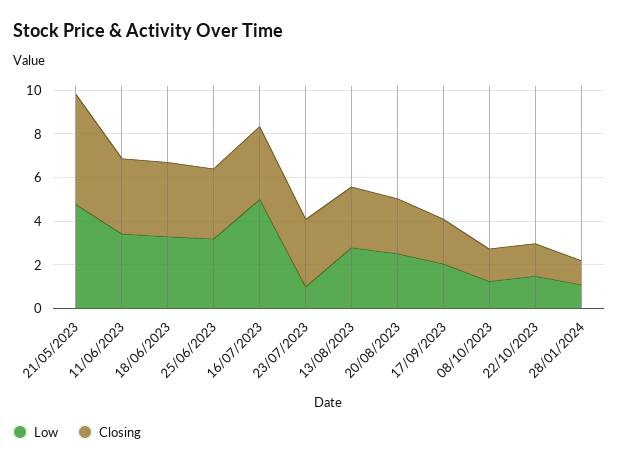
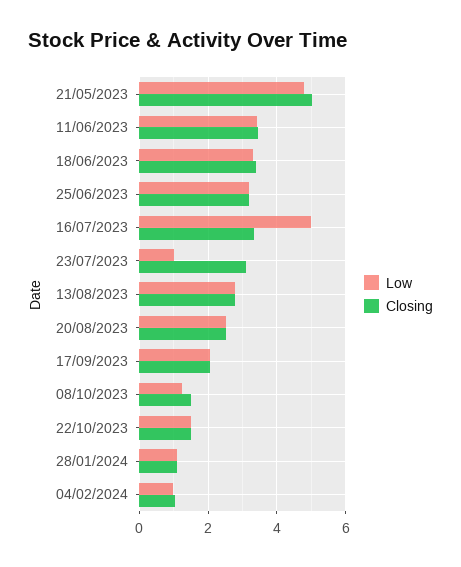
Low, 04/02/2024: none -> 1
Closing, 04/02/2024: none -> 1

